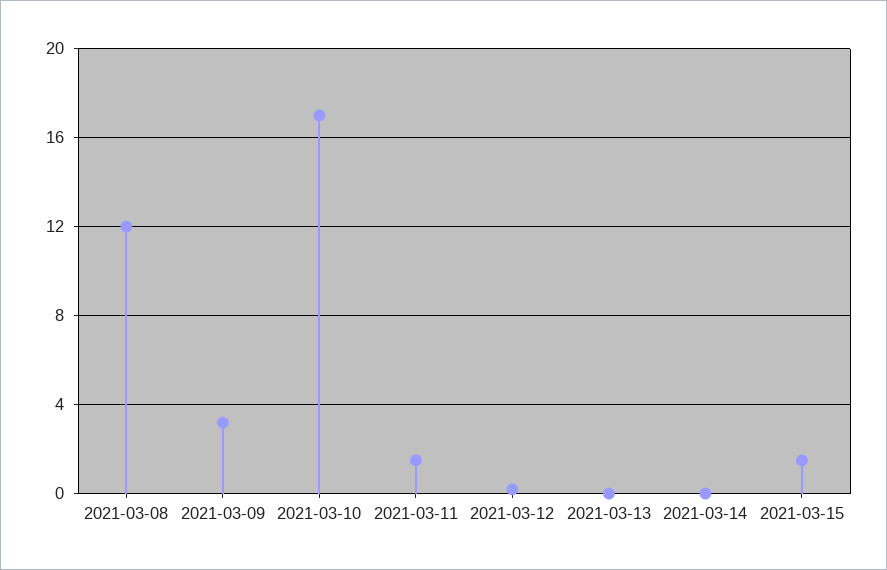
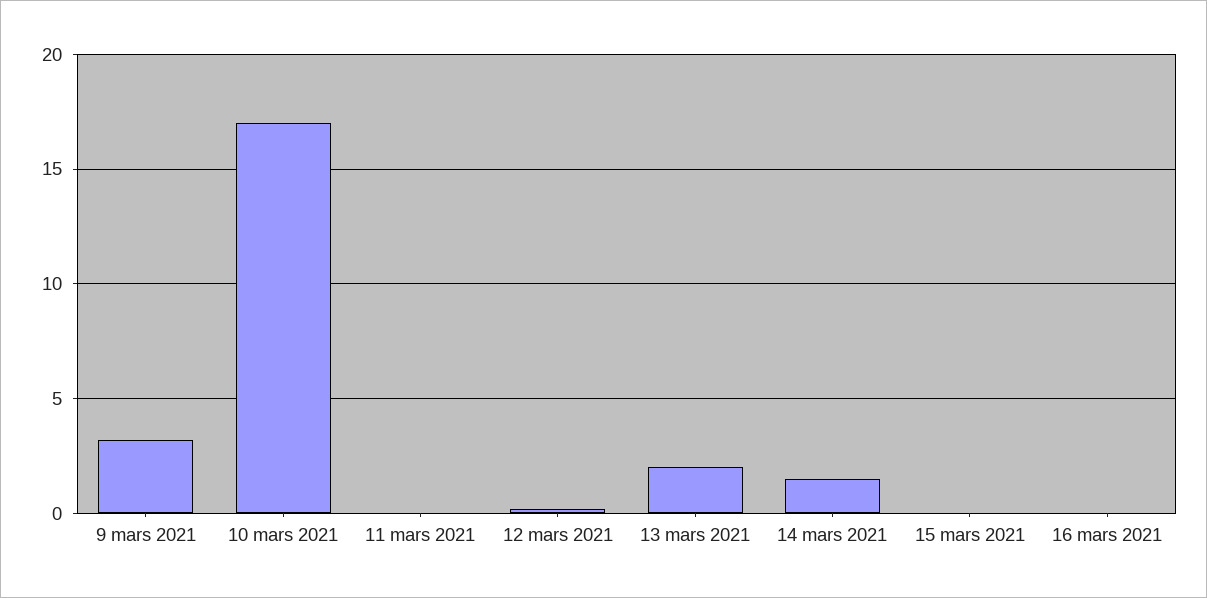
2021-03-08: 12 -> none
2021-03-11: 1.5 -> 0
2021-03-13: 0 -> 2
2021-03-14: 0 -> 1.5
2021-03-15: 1.5 -> 0
16 mars 2021: none -> 0

